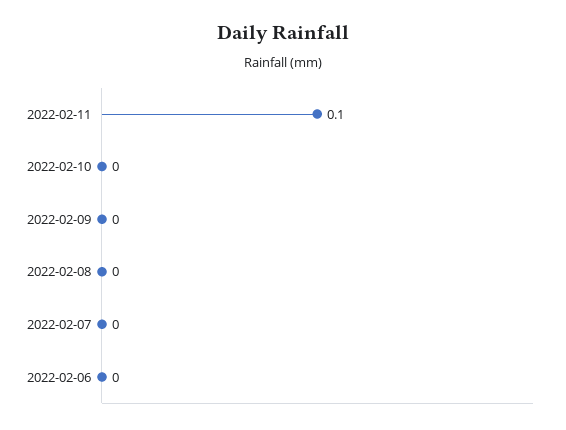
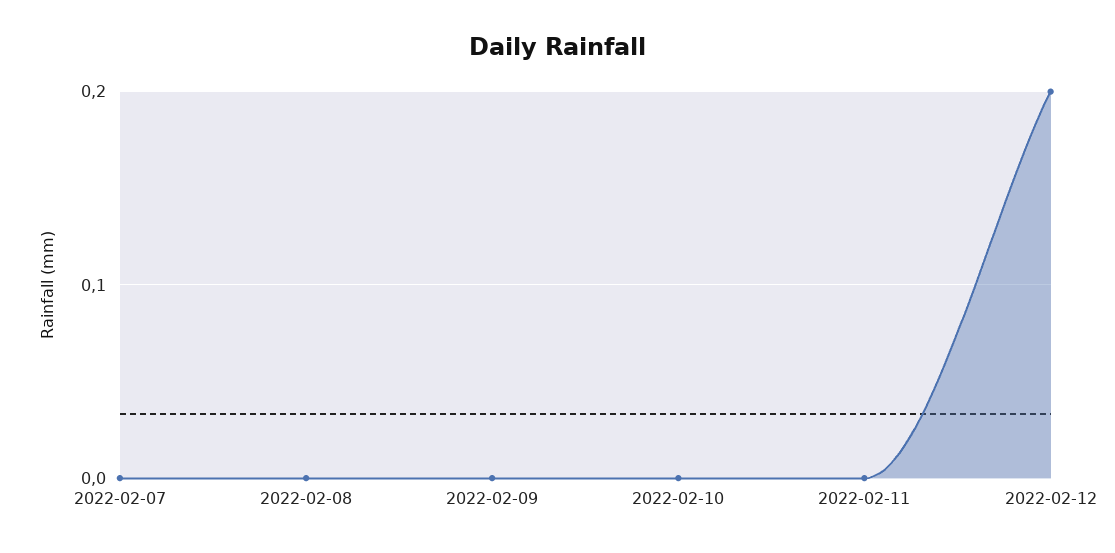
2022-02-11: 0.1 -> 0
2022-02-06: 0 -> none
2022-02-12: none -> 0.2

